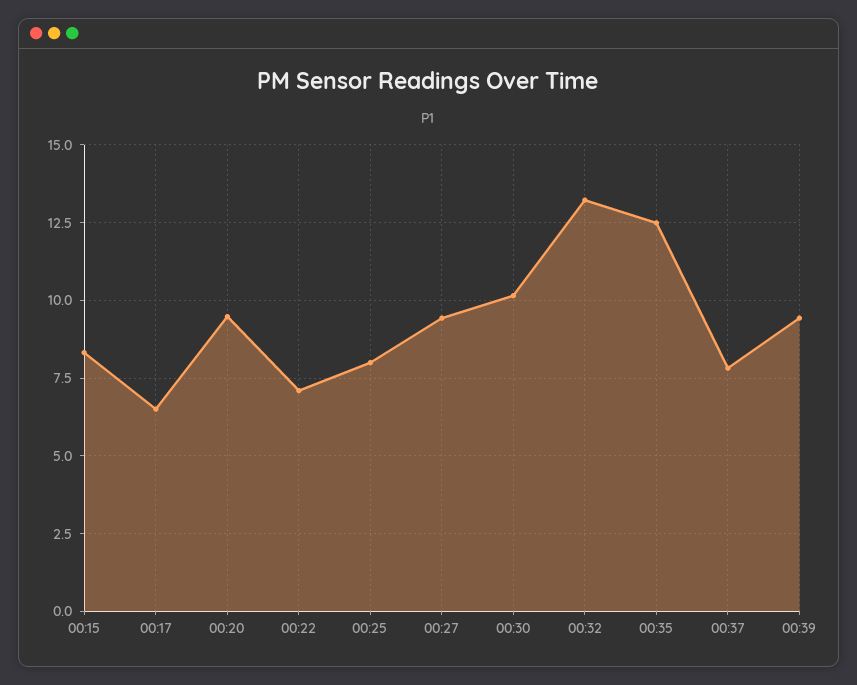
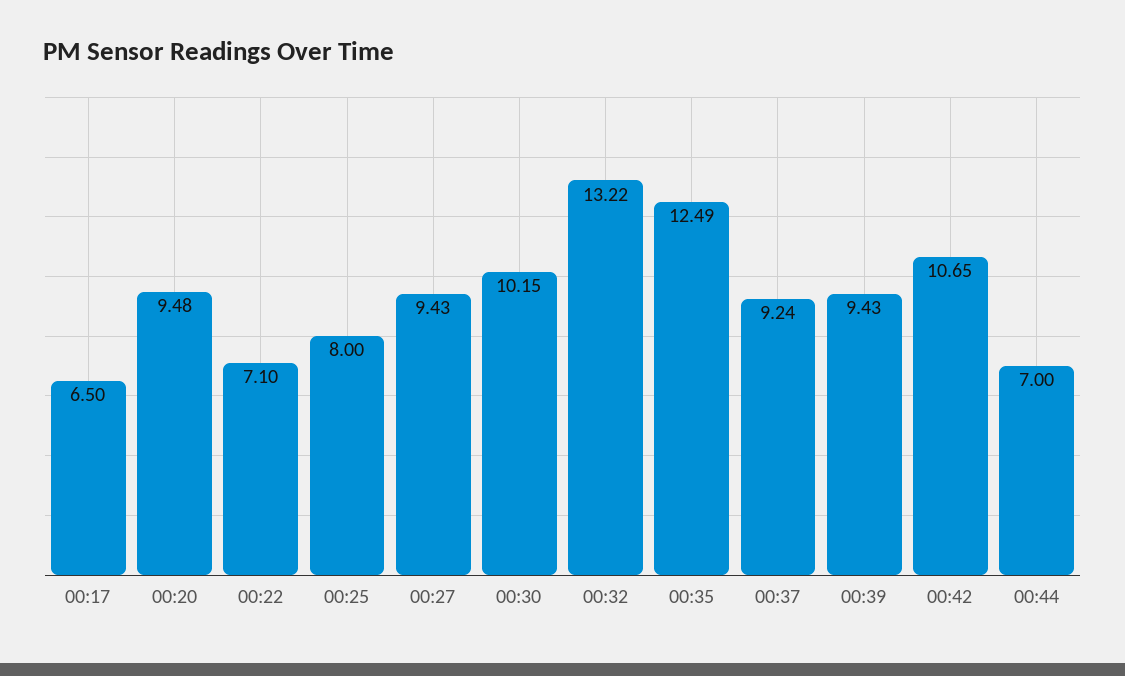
00:15: 8.25 -> none
00:37: 7.75 -> 9.24
00:42: none -> 10.65
00:44: none -> 7

